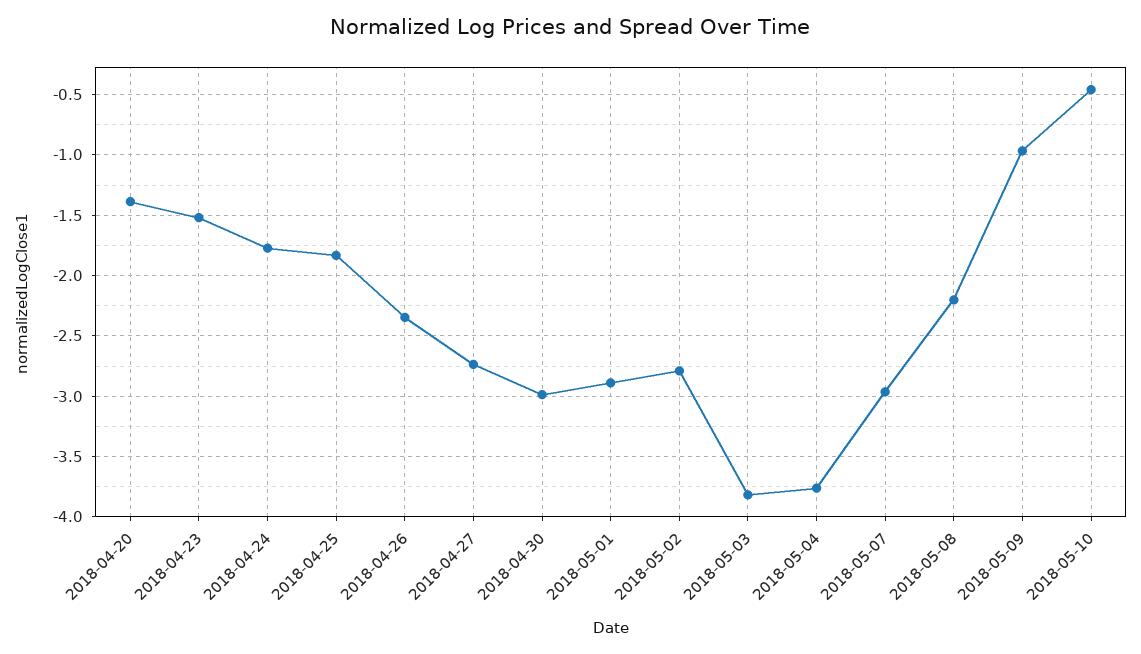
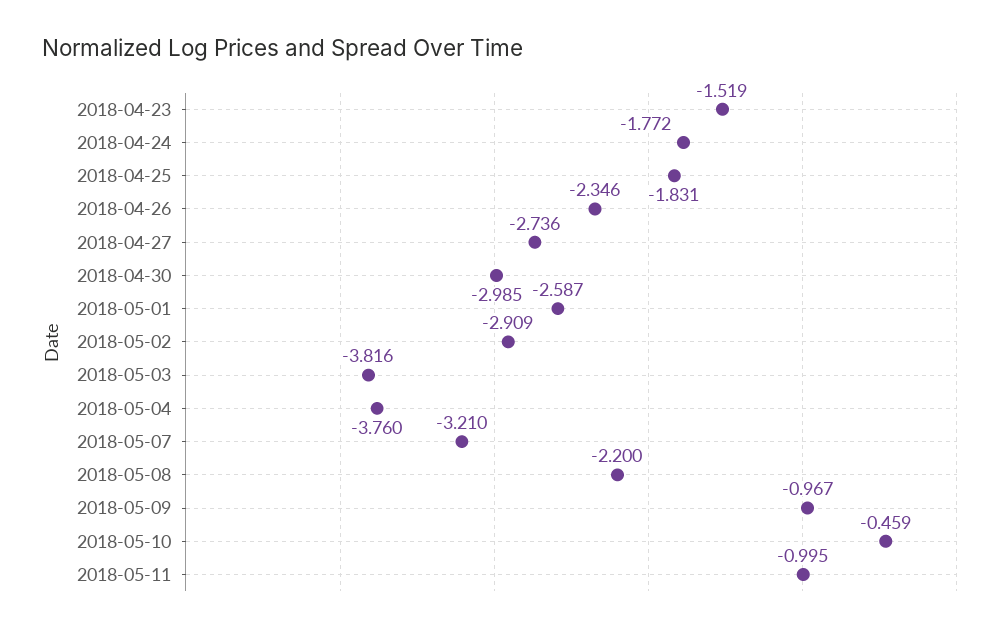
2018-04-20: -1.4 -> none
2018-05-01: -2.9 -> -2.587
2018-05-02: -2.8 -> -2.909
2018-05-07: -2.95 -> -3.21
2018-05-11: none -> -0.995

